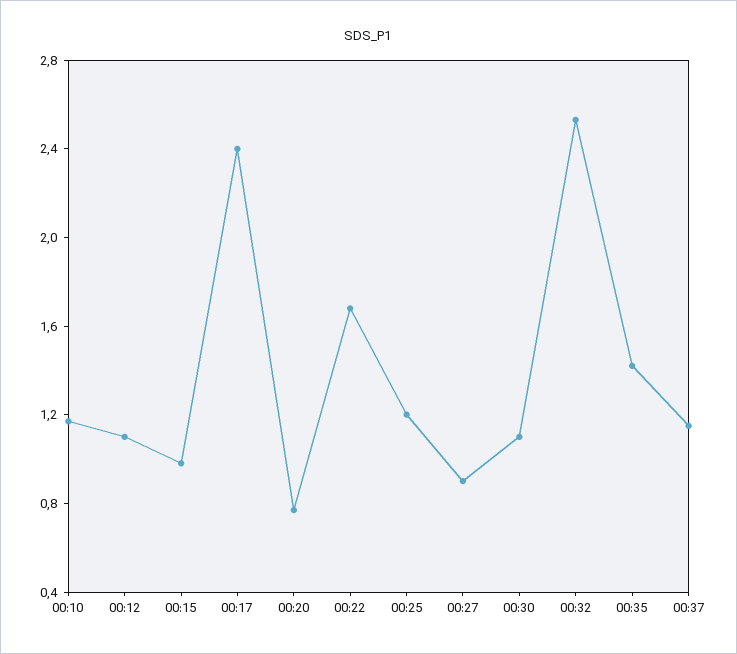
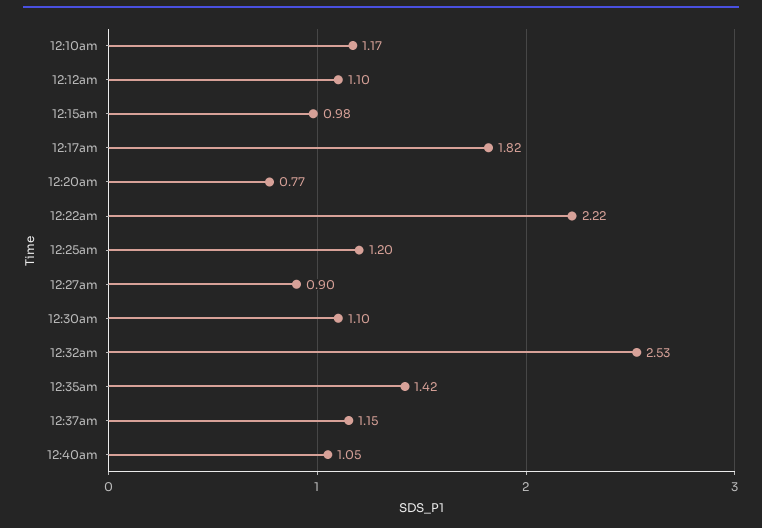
00:17: 2.4 -> 1.82
00:22: 1.7 -> 2.22
12:40am: none -> 1.05

